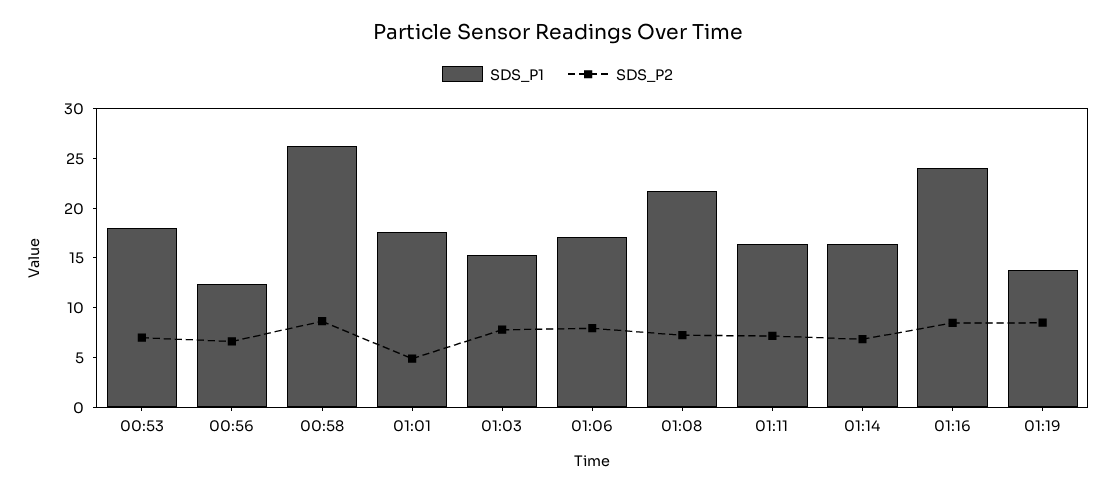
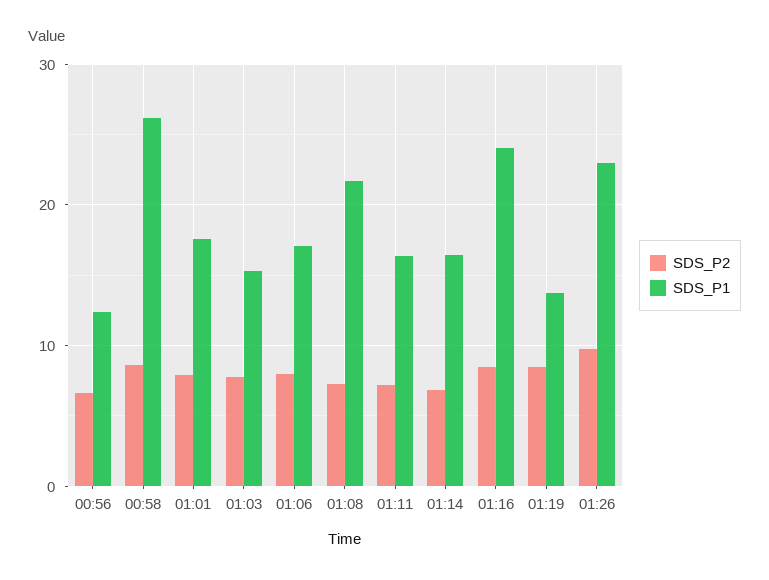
SDS_P1, 00:53: 18 -> none
SDS_P2, 00:53: 7 -> none
SDS_P2, 01:01: 5 -> 8
SDS_P2, 01:26: none -> 10
SDS_P1, 01:26: none -> 23

